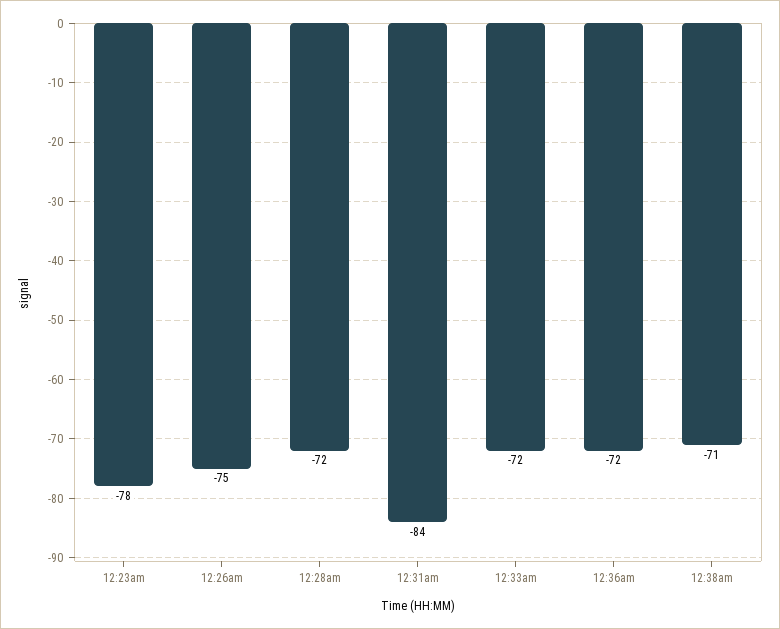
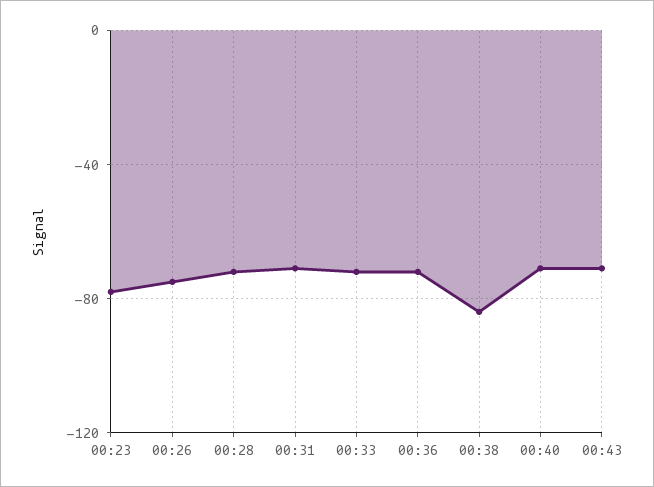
12:31am: -84 -> -70
12:38am: -71 -> -85
00:40: none -> -70
00:43: none -> -70

